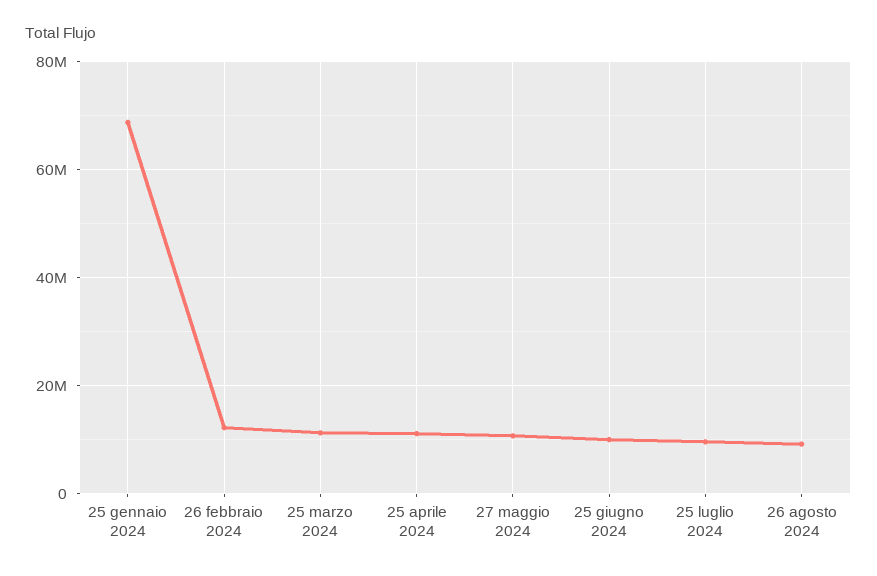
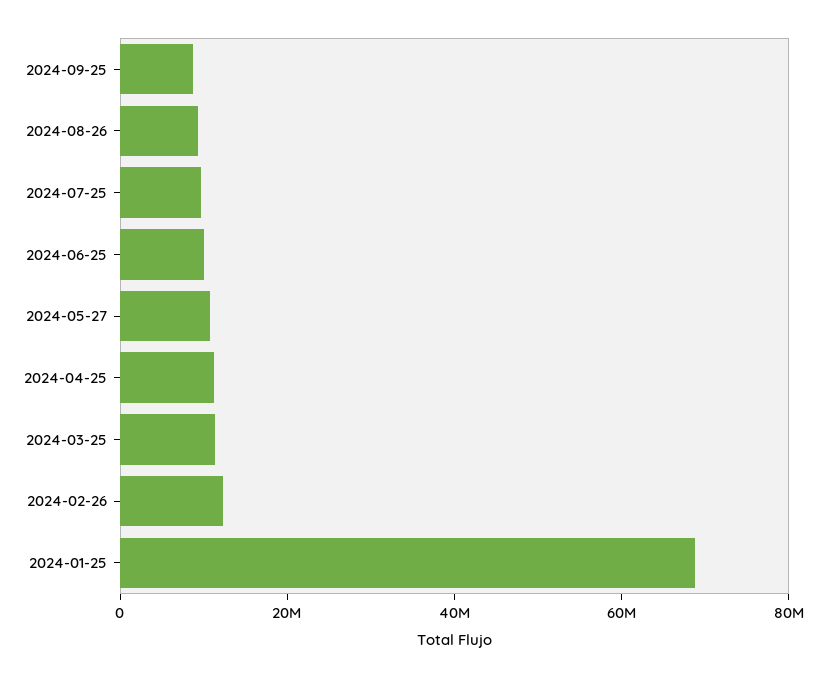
2024-09-25: none -> 10000000

